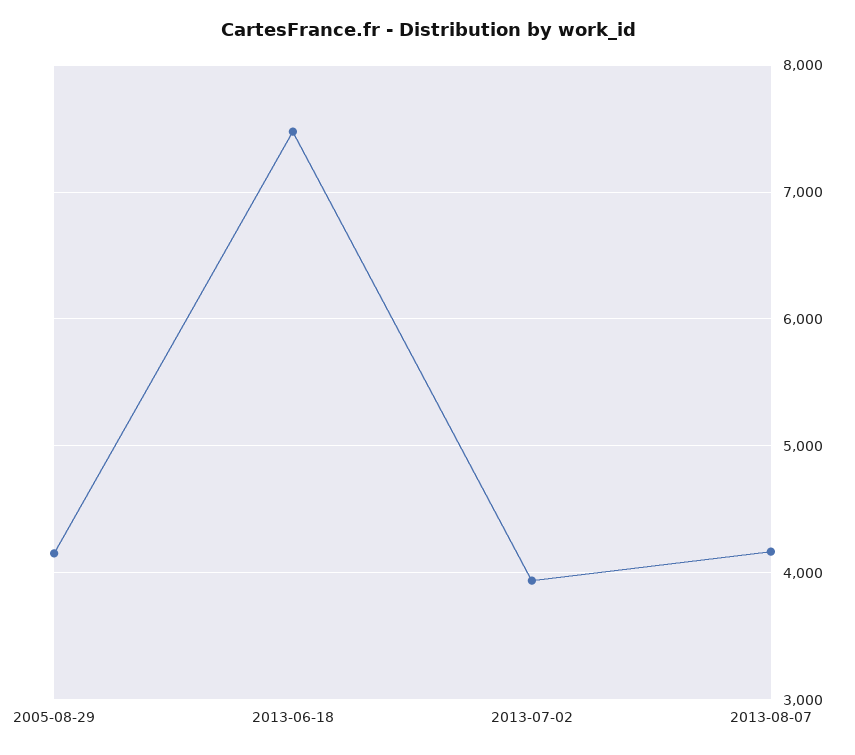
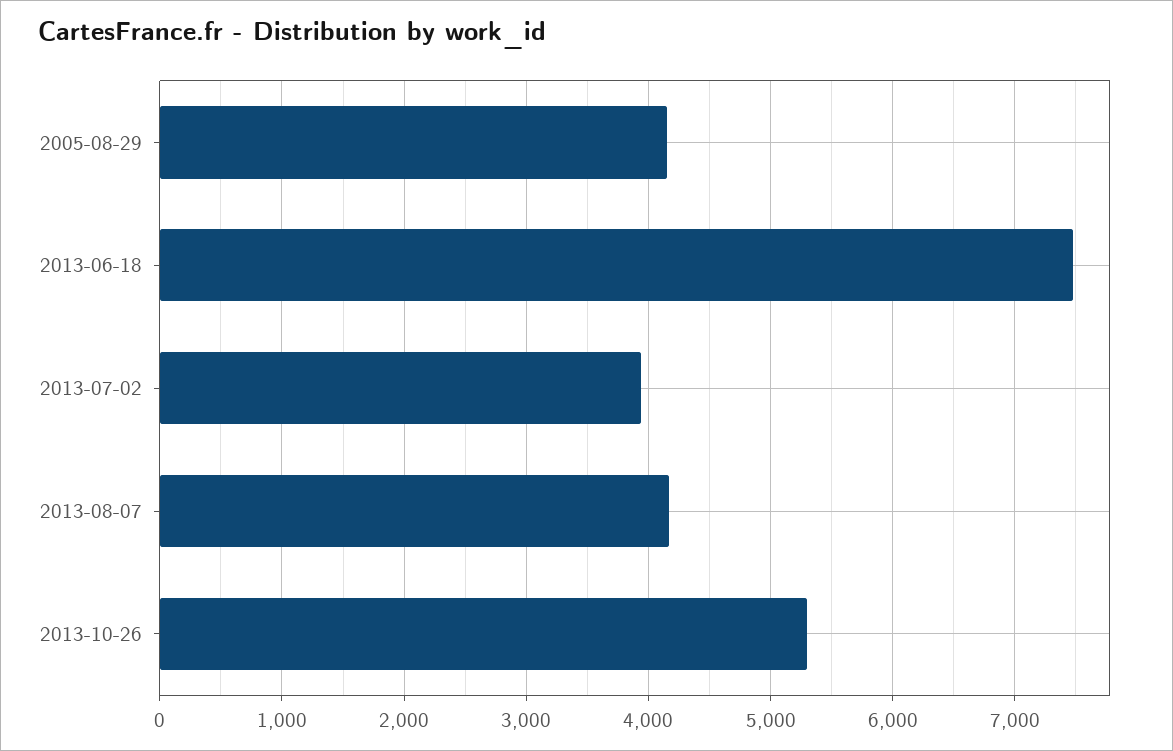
2013-10-26: none -> 5300

